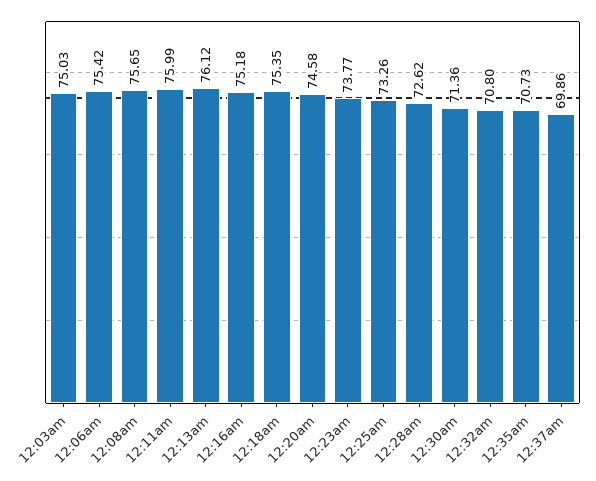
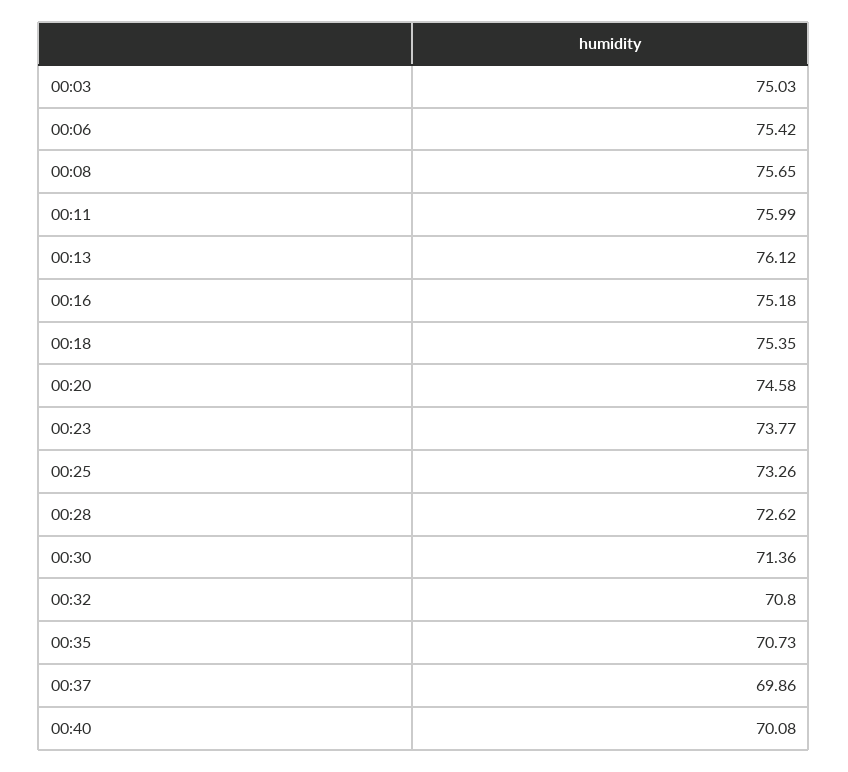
00:40: none -> 70.08

